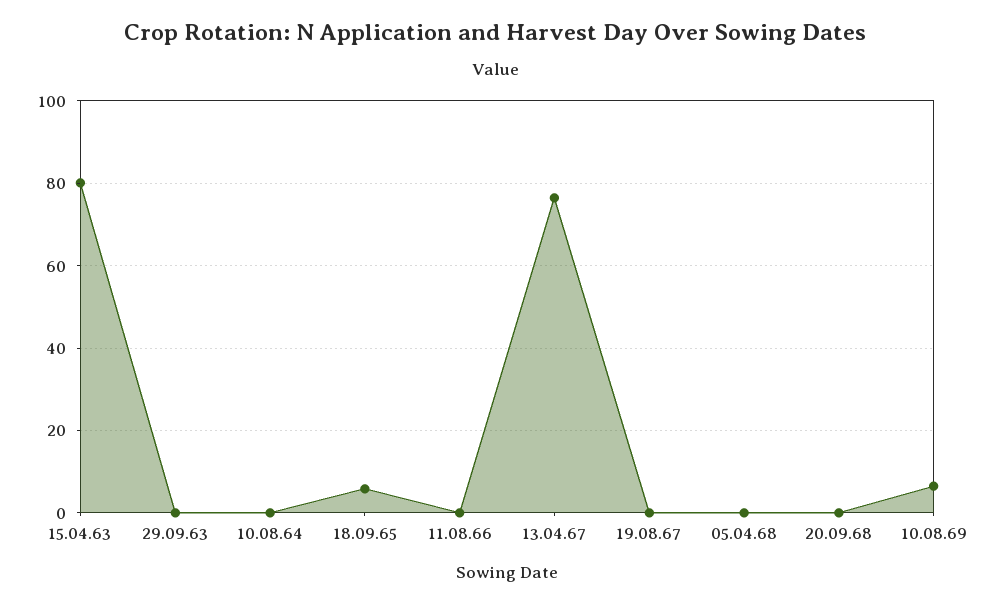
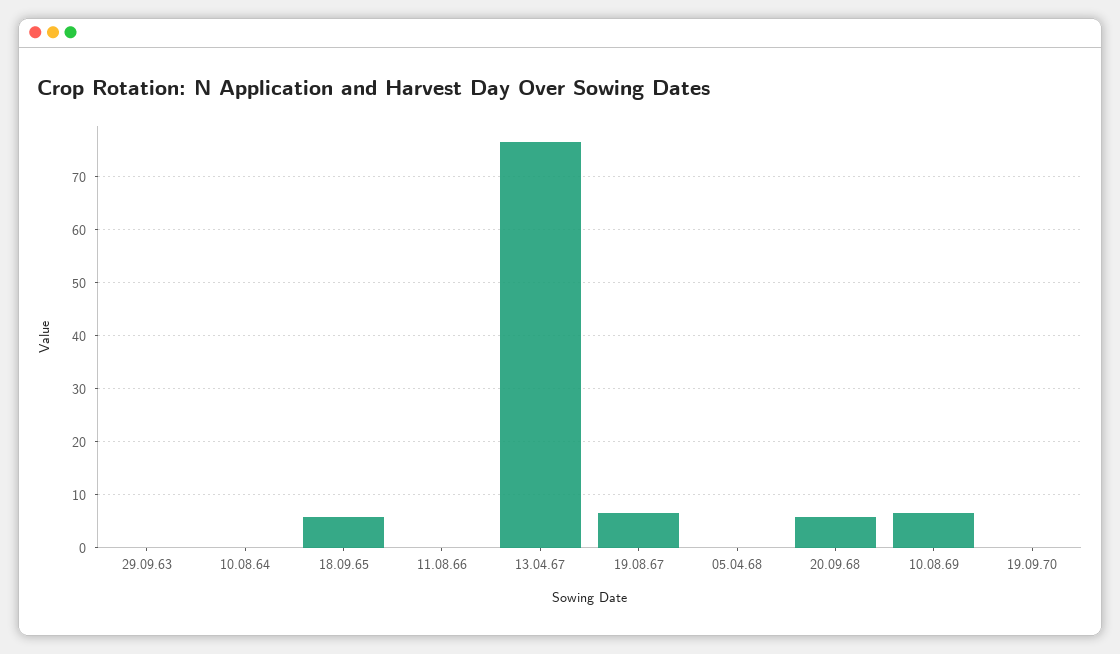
15.04.63: 80 -> none
19.08.67: 0 -> 6
20.09.68: 0 -> 6
19.09.70: none -> 0

